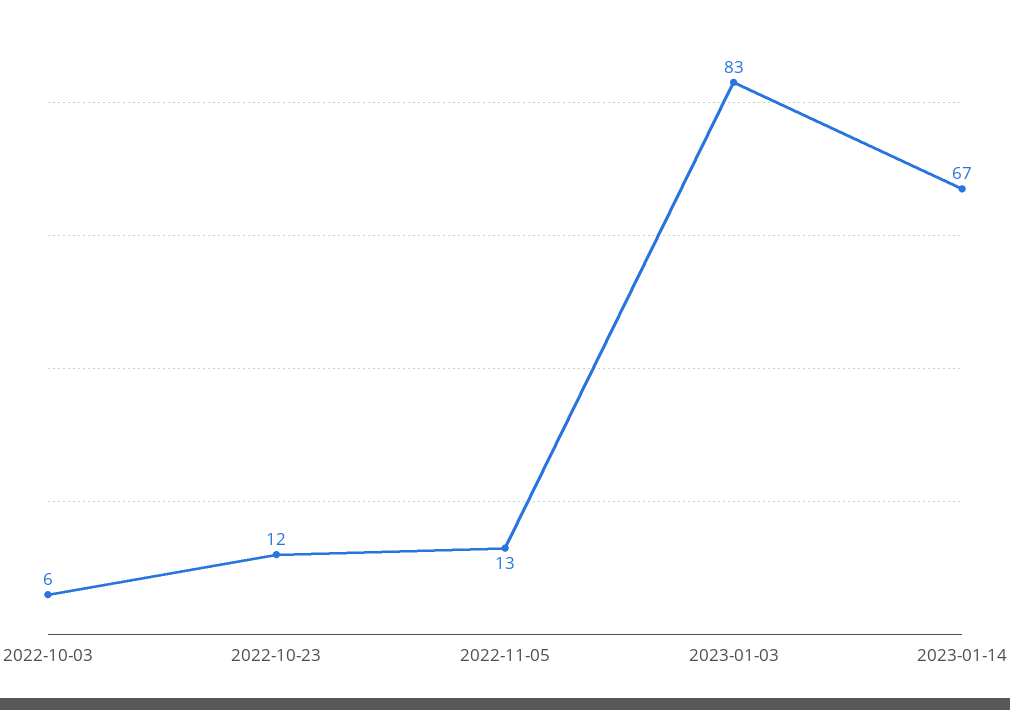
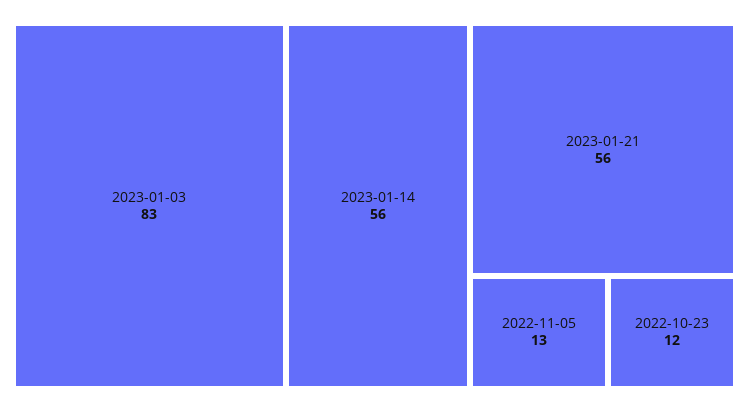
2022-10-03: 6 -> none
2023-01-14: 67 -> 56
2023-01-21: none -> 56

